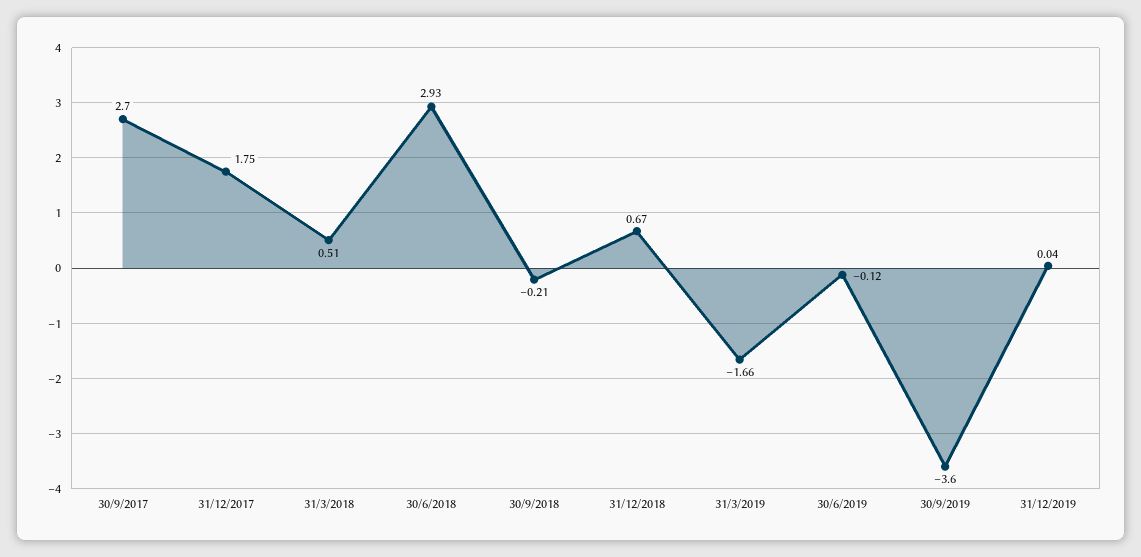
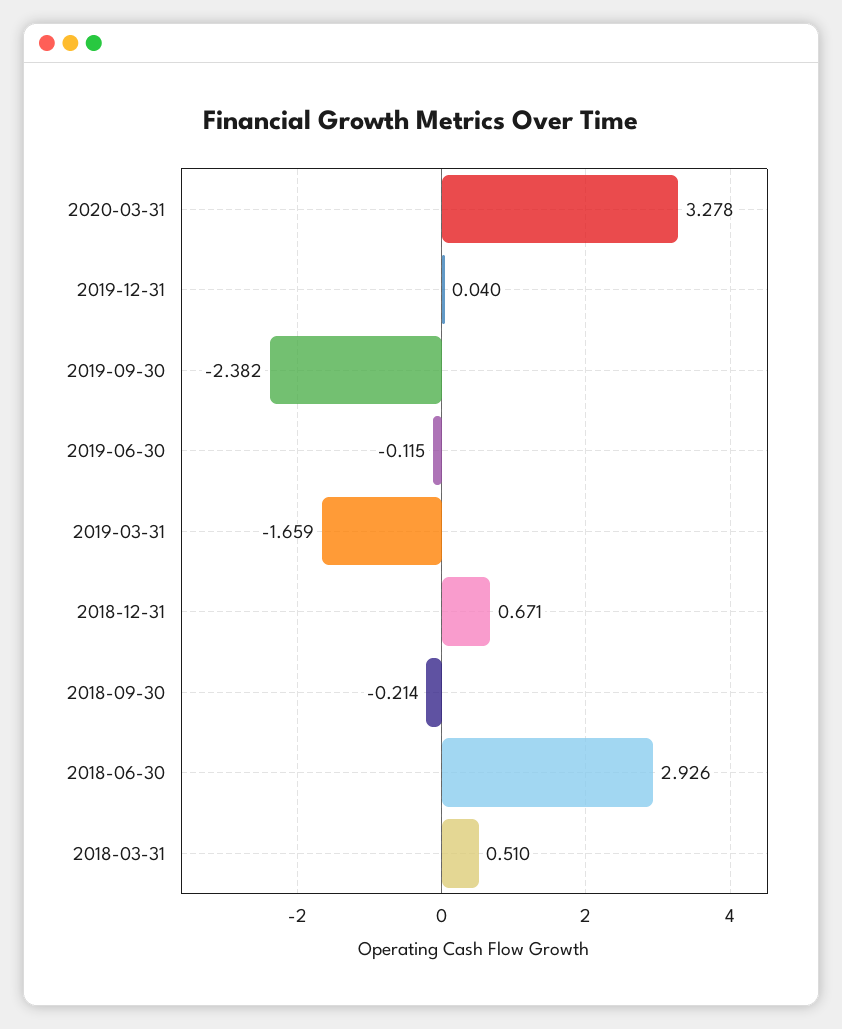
30/9/2017: 2.7 -> none
31/12/2017: 1.75 -> none
30/9/2019: -3.6 -> -2.382
2020-03-31: none -> 3.278

